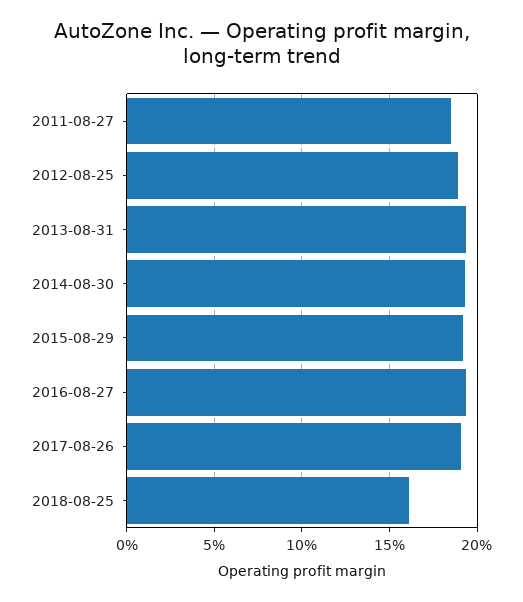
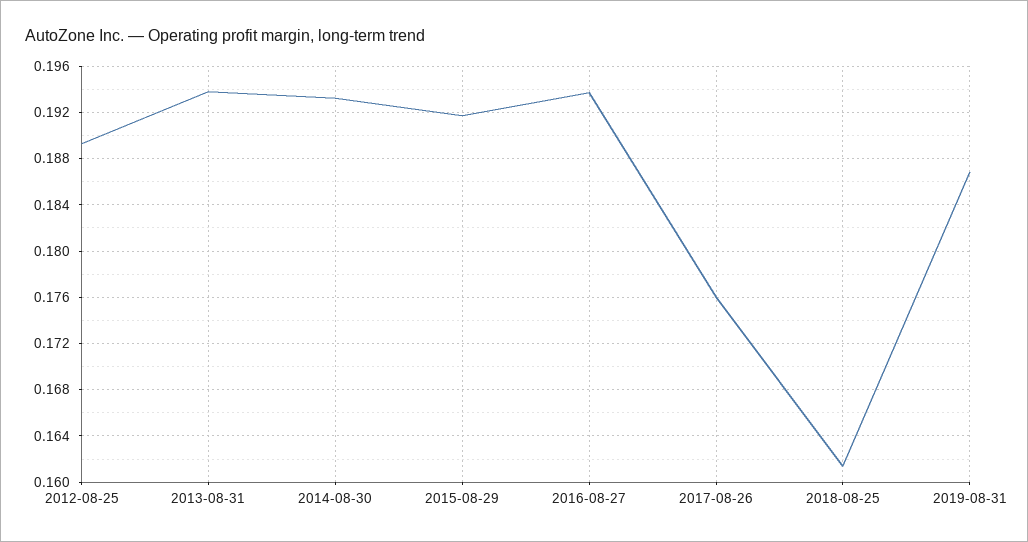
2011-08-27: 0.185 -> none
2017-08-26: 0.19 -> 0.176
2019-08-31: none -> 0.187

